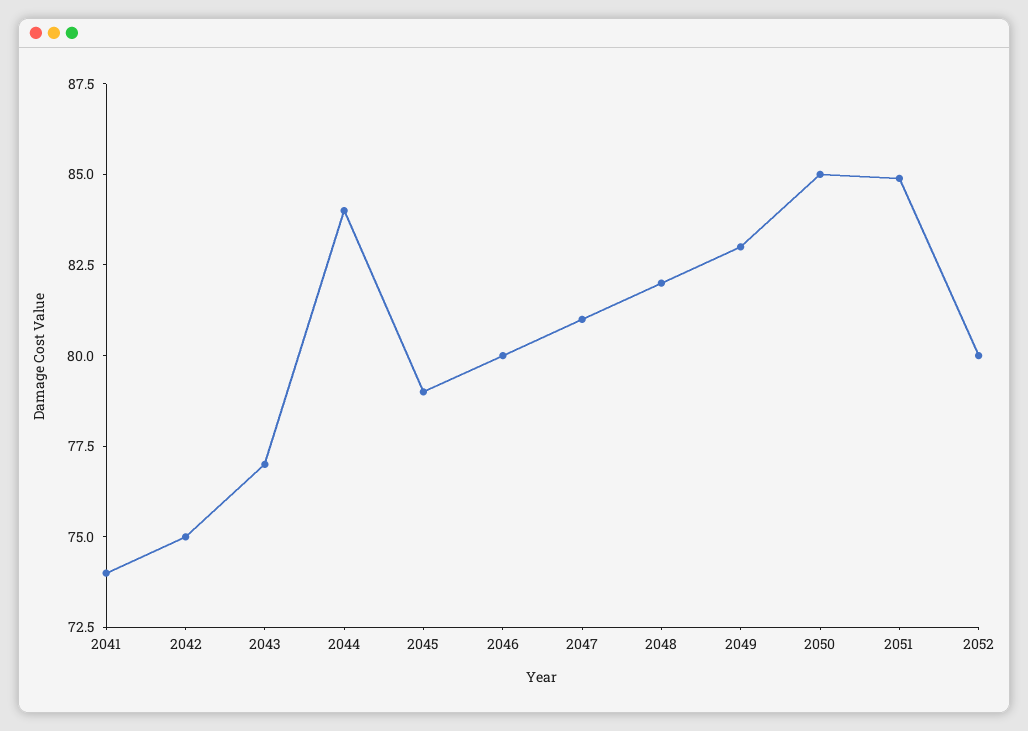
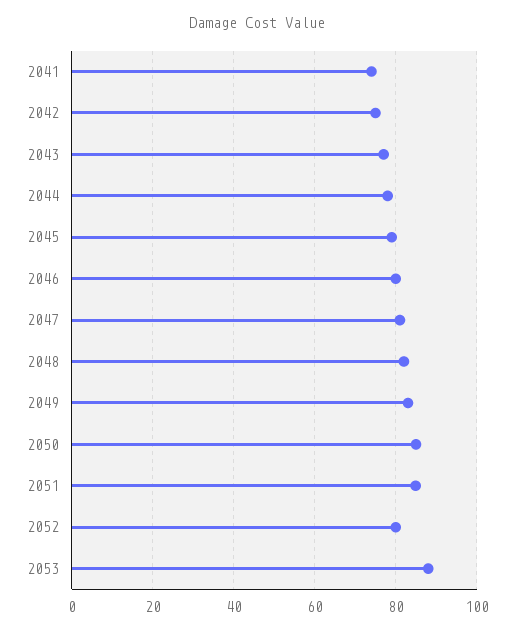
2044: 84 -> 78
2053: none -> 88

